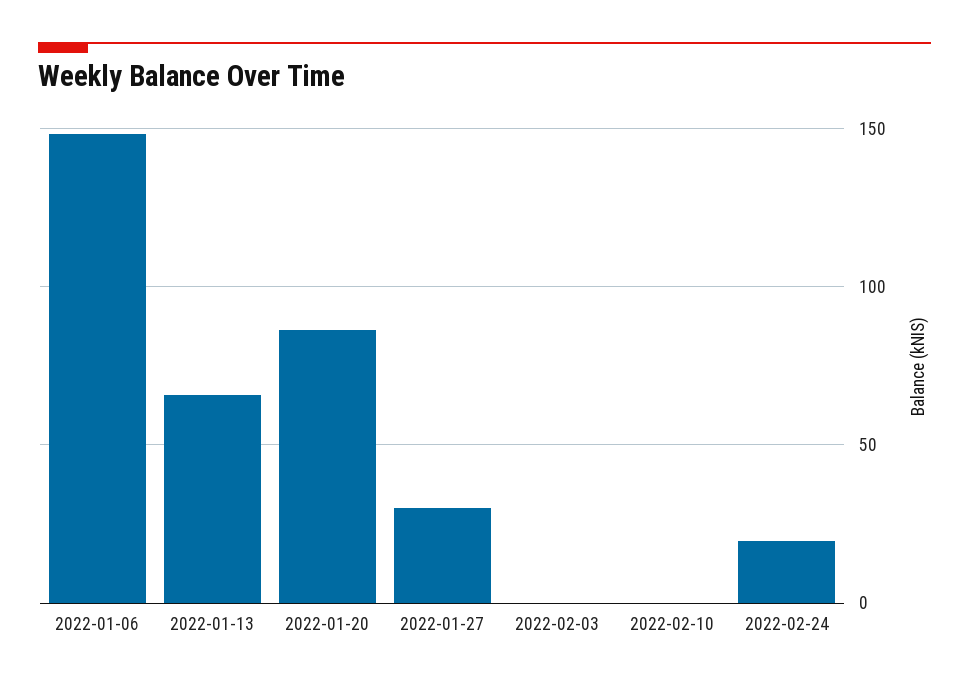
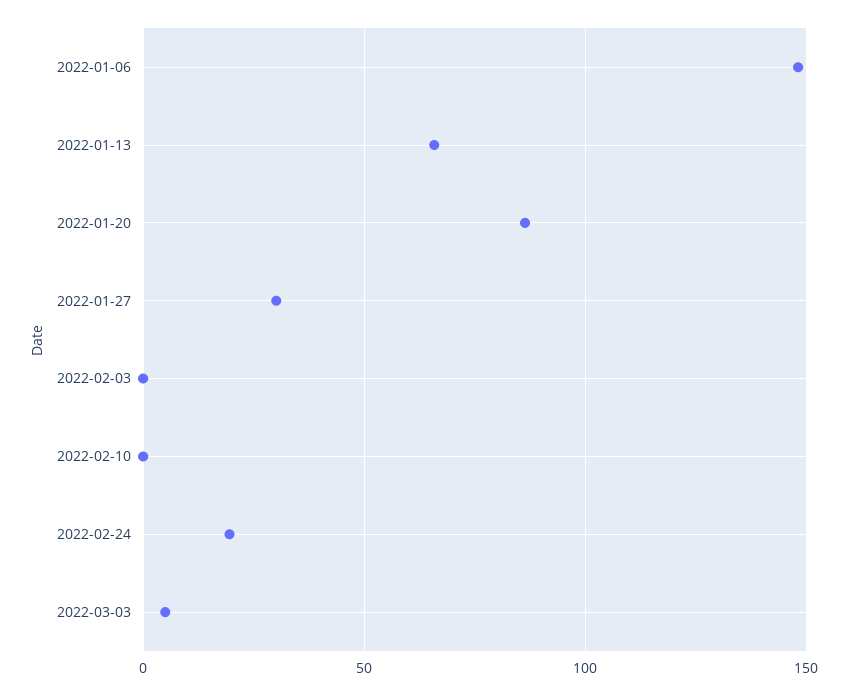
2022-03-03: none -> 5

